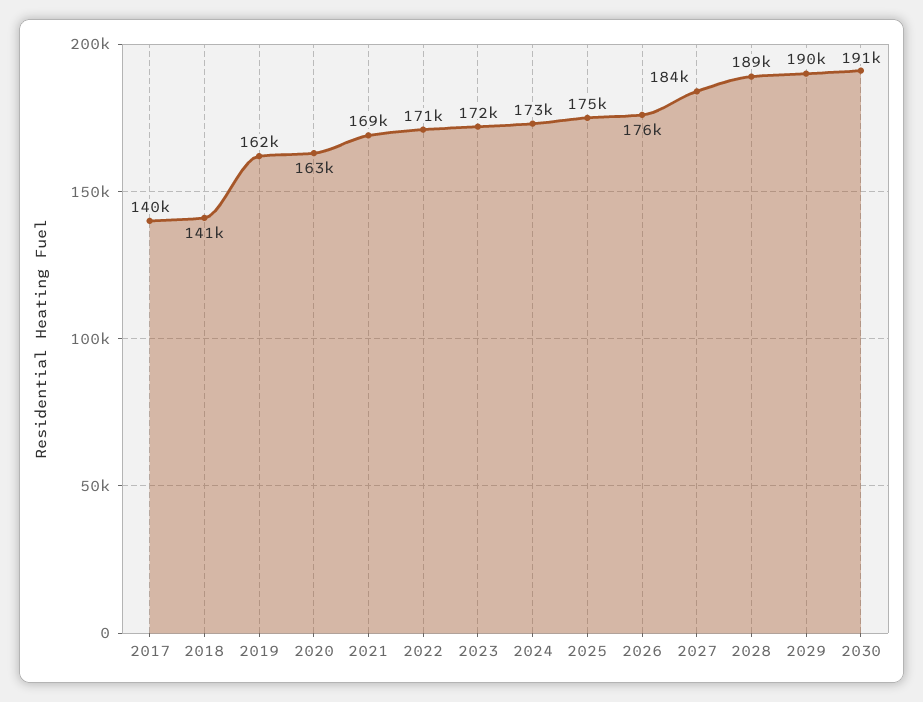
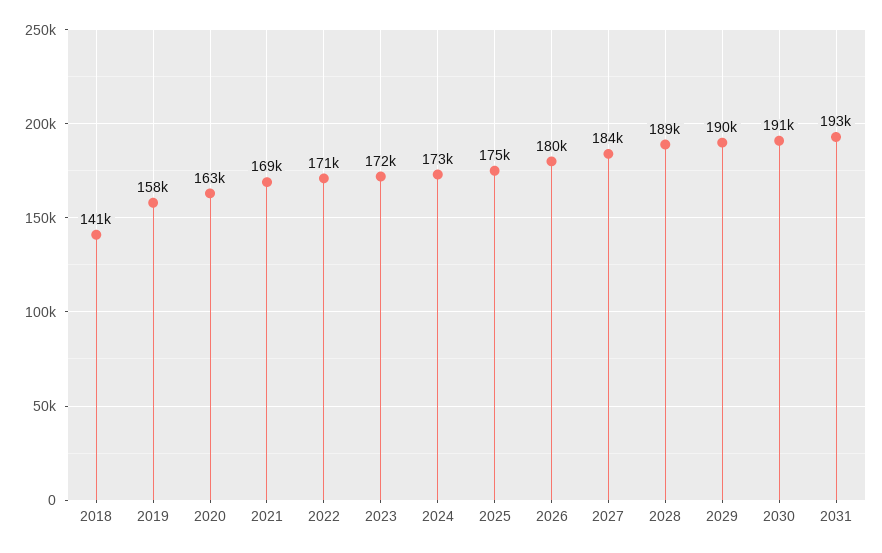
2017: 140000 -> none
2019: 162000 -> 158000
2026: 176000 -> 180000
2031: none -> 193000

